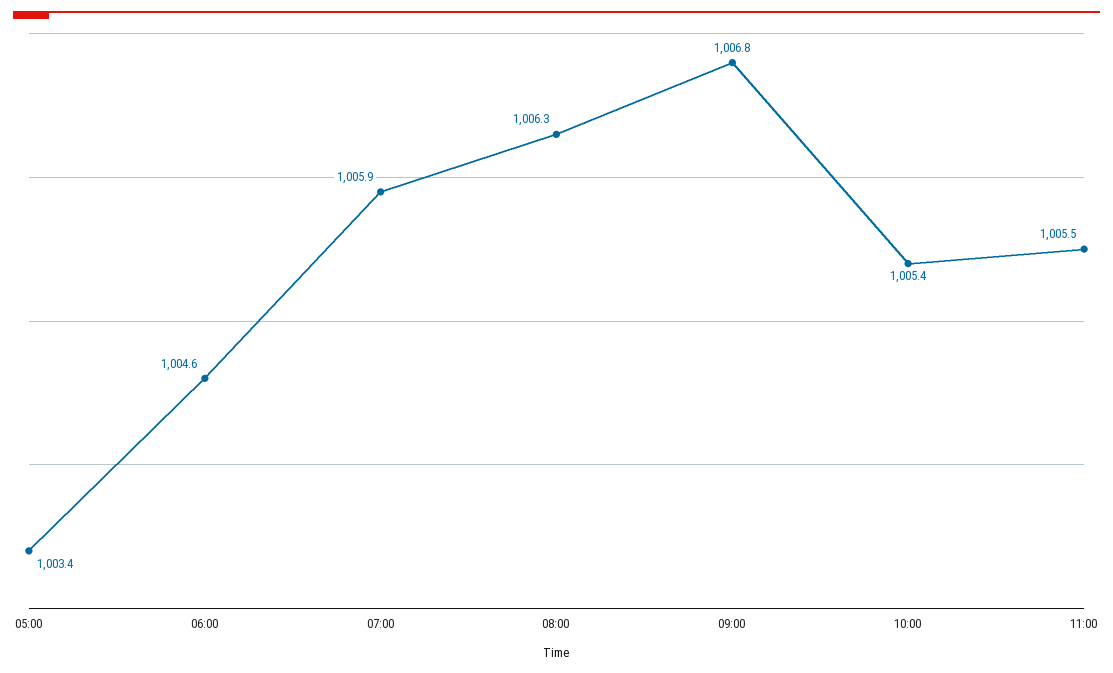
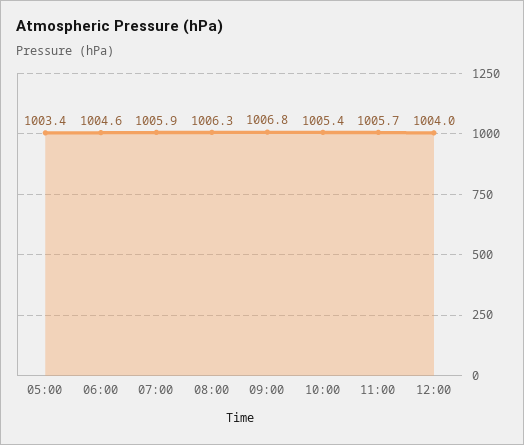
11:00: 1005.5 -> 1005.7
12:00: none -> 1004

